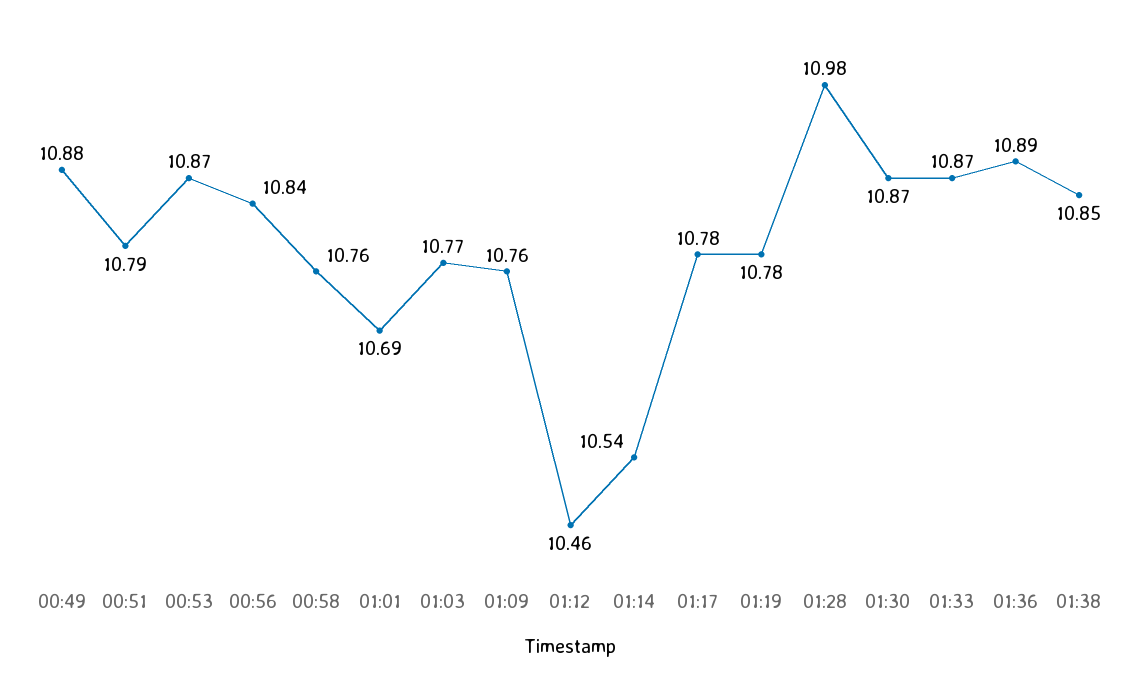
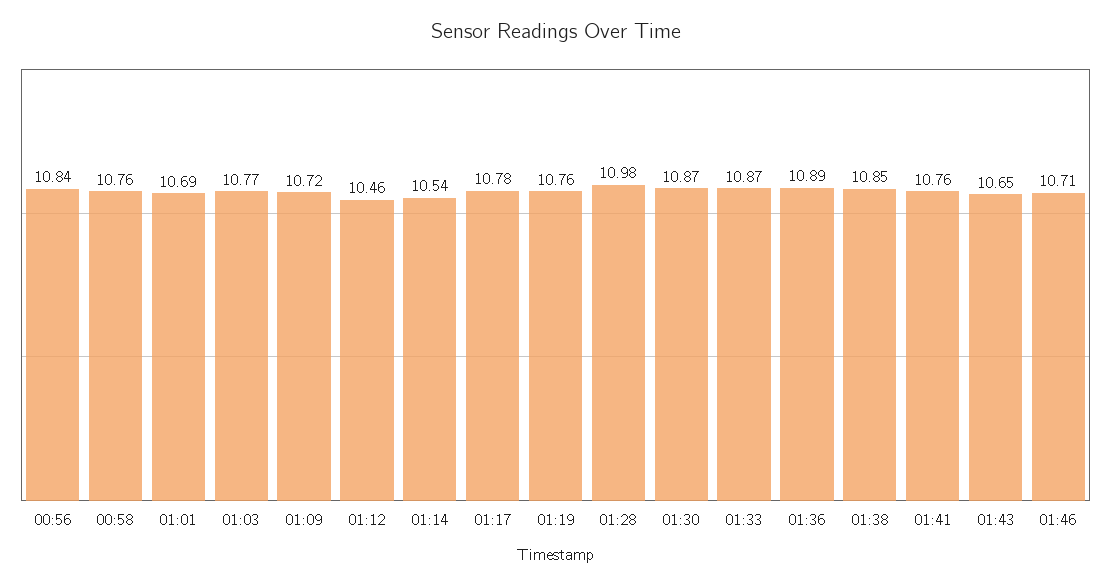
00:49: 10.88 -> none
00:51: 10.79 -> none
00:53: 10.87 -> none
01:09: 10.76 -> 10.72
01:19: 10.78 -> 10.76
01:41: none -> 10.76
01:43: none -> 10.65
01:46: none -> 10.71

